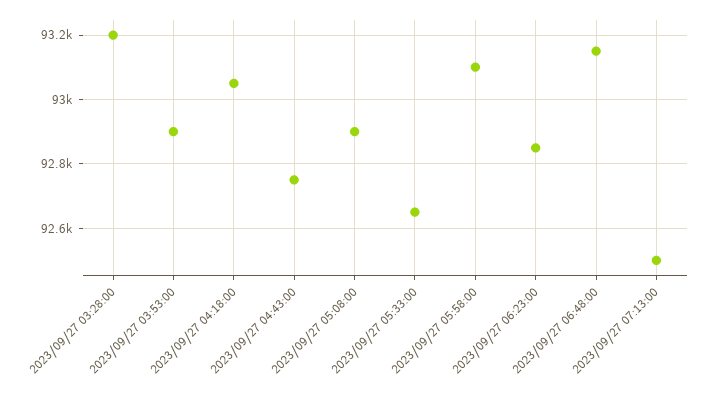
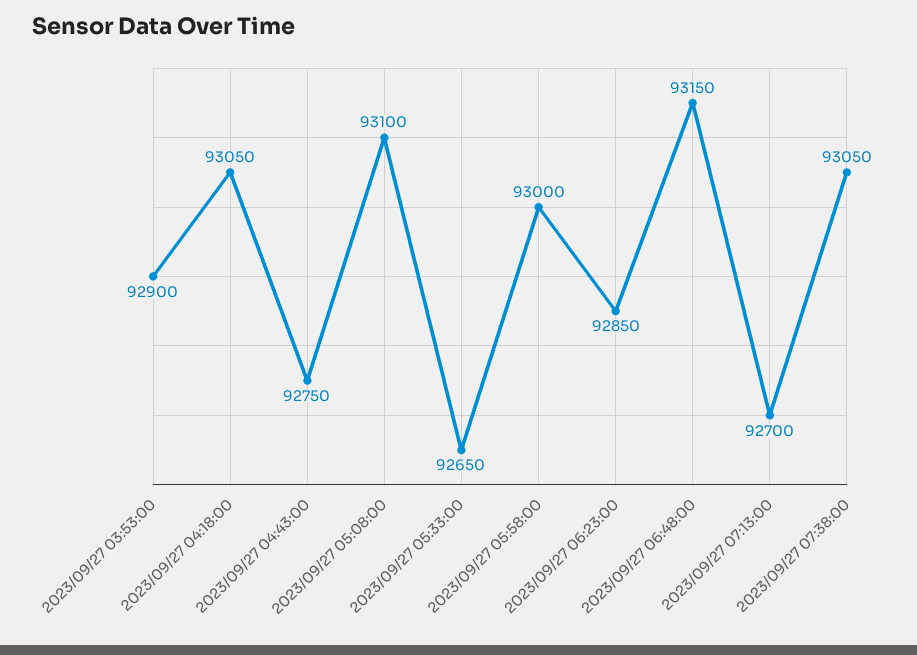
2023/09/27 03:28:00: 93200 -> none
2023/09/27 05:08:00: 92900 -> 93100
2023/09/27 05:58:00: 93100 -> 93000
2023/09/27 07:13:00: 92500 -> 92700
2023/09/27 07:38:00: none -> 93050

